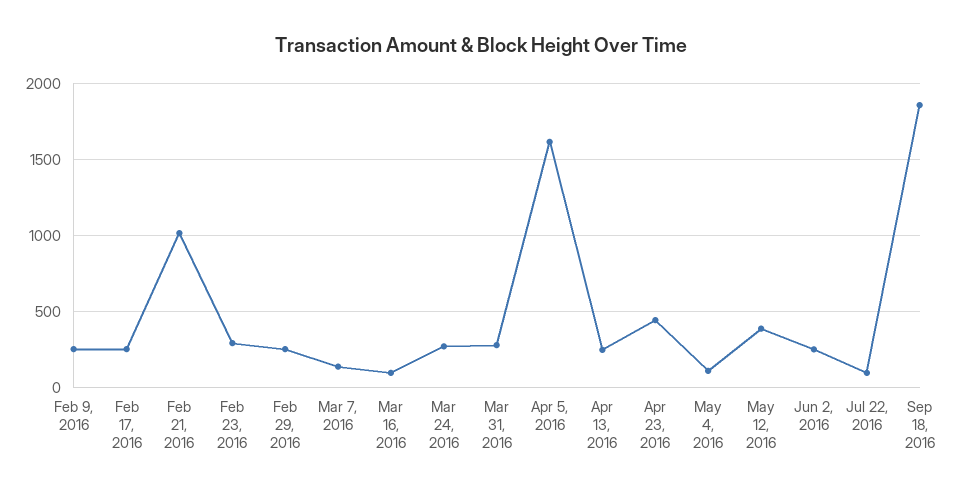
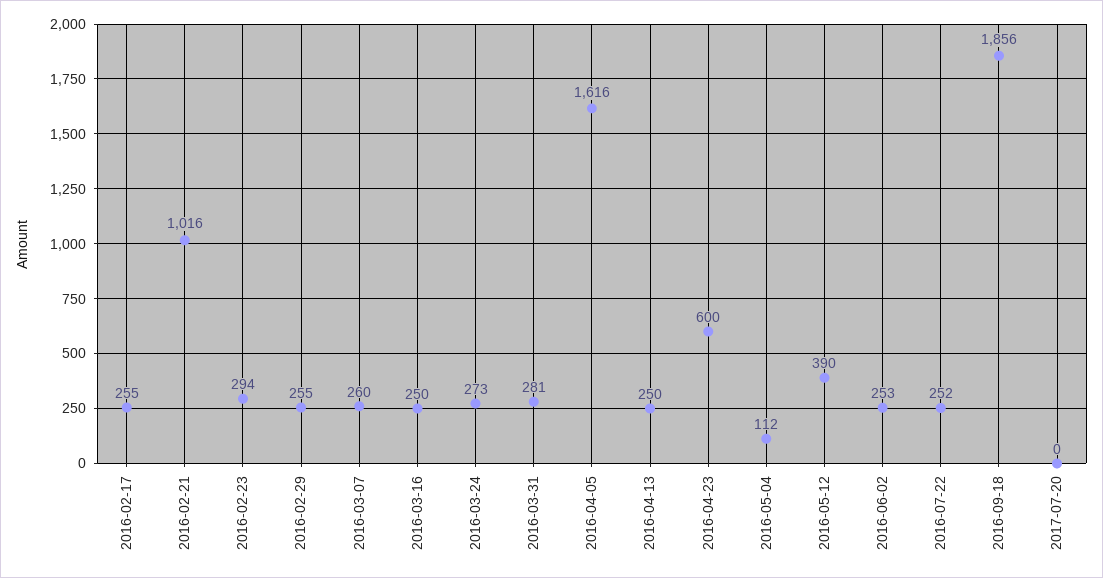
Feb 9, 2016: 250 -> none
Mar 7, 2016: 150 -> 260
Mar 16, 2016: 100 -> 250
Apr 23, 2016: 450 -> 600
Jul 22, 2016: 100 -> 252
2017-07-20: none -> 0

